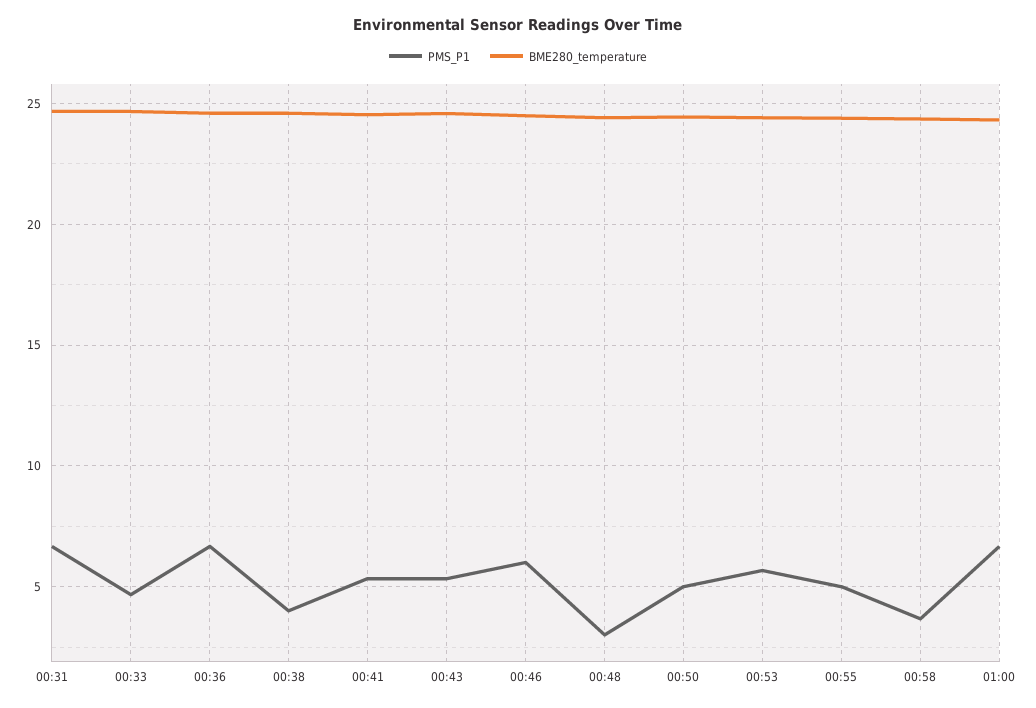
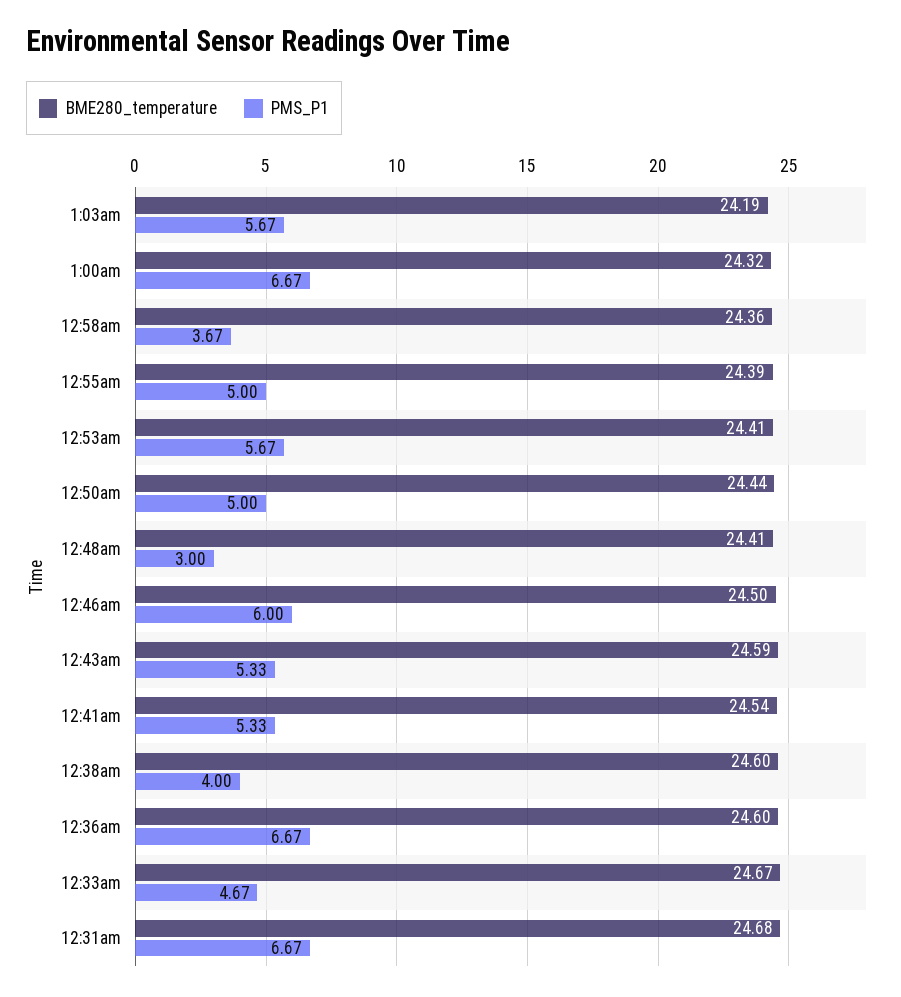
BME280_temperature, 1:03am: none -> 24.19
PMS_P1, 1:03am: none -> 5.67

